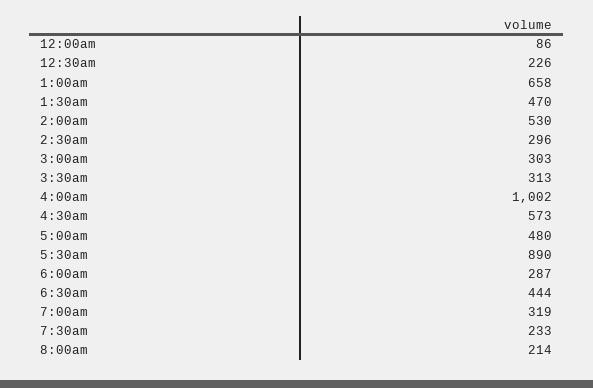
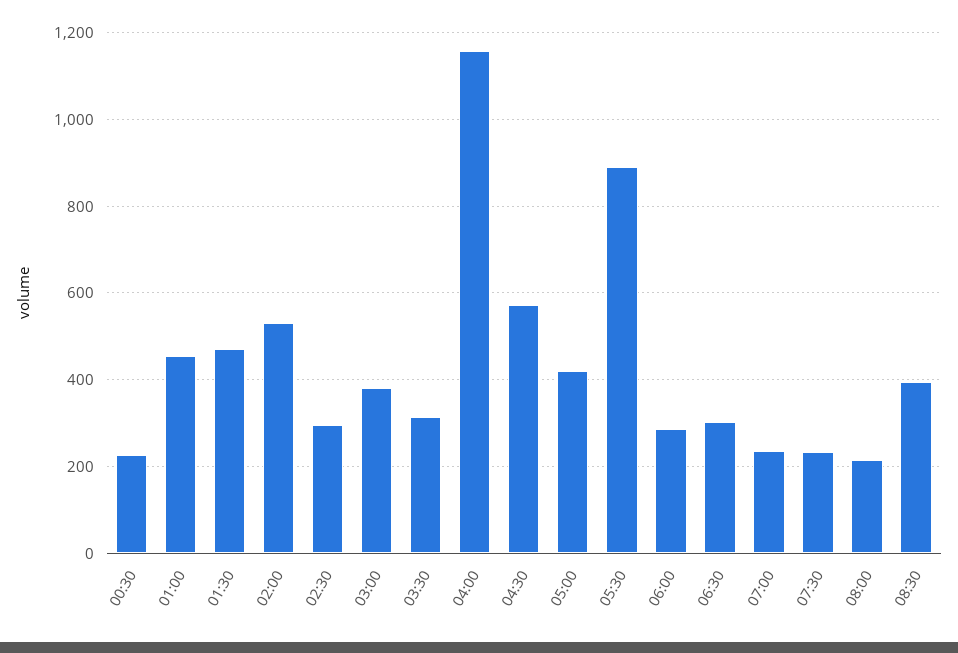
12:00am: 86 -> none
1:00am: 658 -> 460
3:00am: 303 -> 380
4:00am: 1002 -> 1160
5:00am: 480 -> 420
6:30am: 444 -> 300
7:00am: 319 -> 240
08:30: none -> 400

